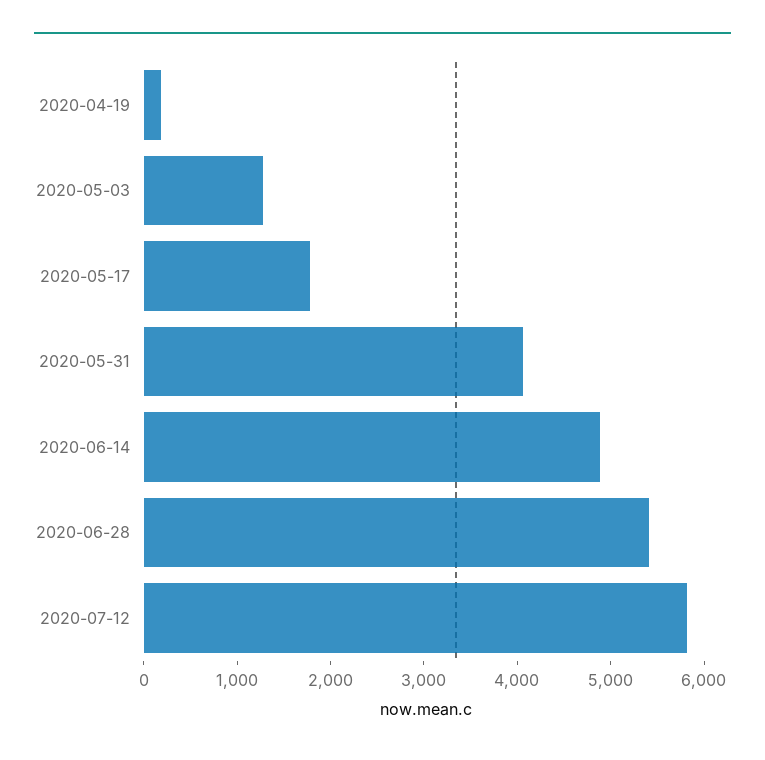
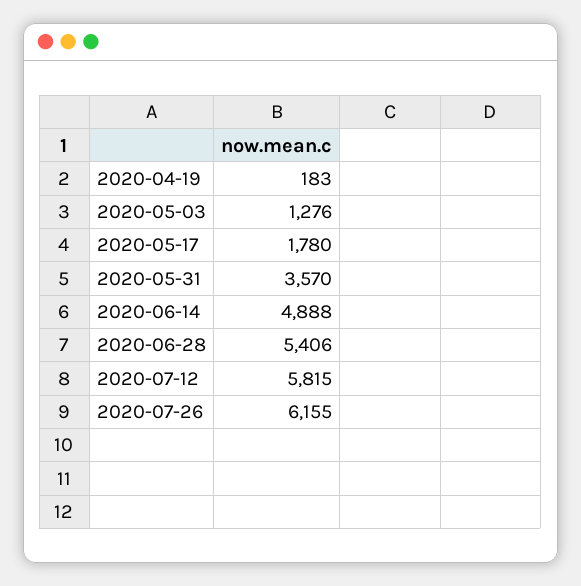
2020-05-31: 4000 -> 3570
2020-07-26: none -> 6155

